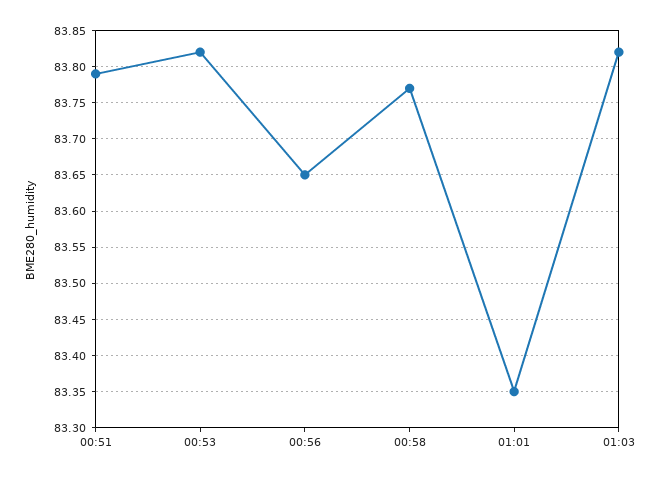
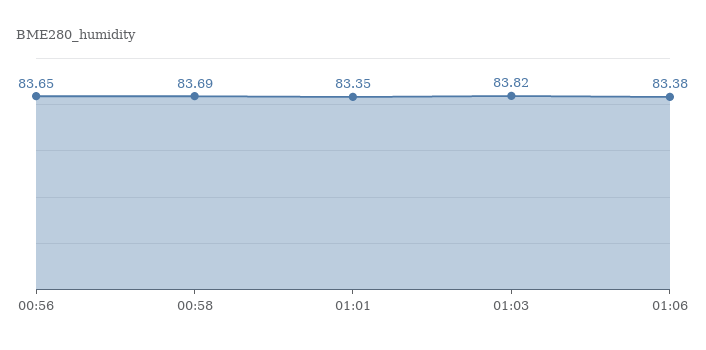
00:51: 83.79 -> none
00:53: 83.82 -> none
00:58: 83.77 -> 83.69
01:06: none -> 83.38

